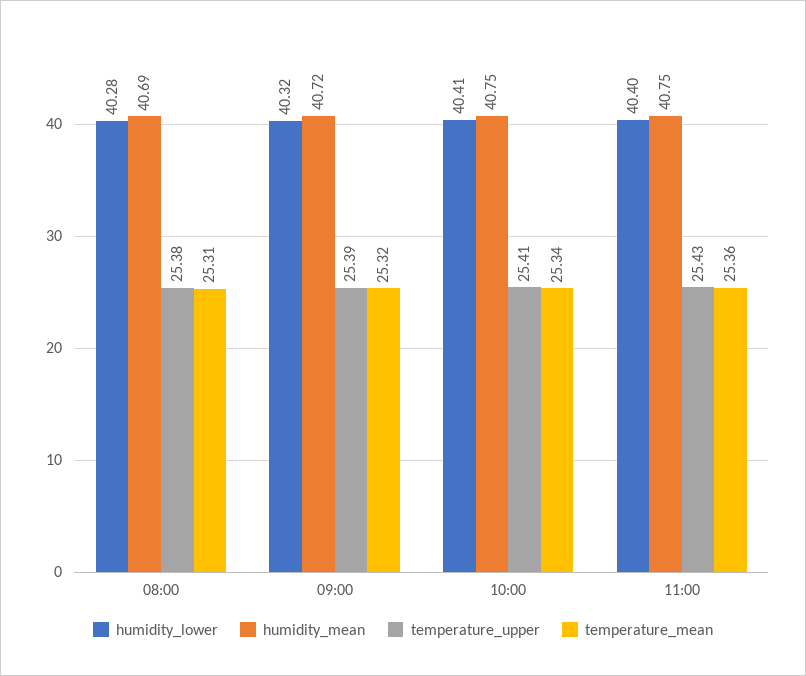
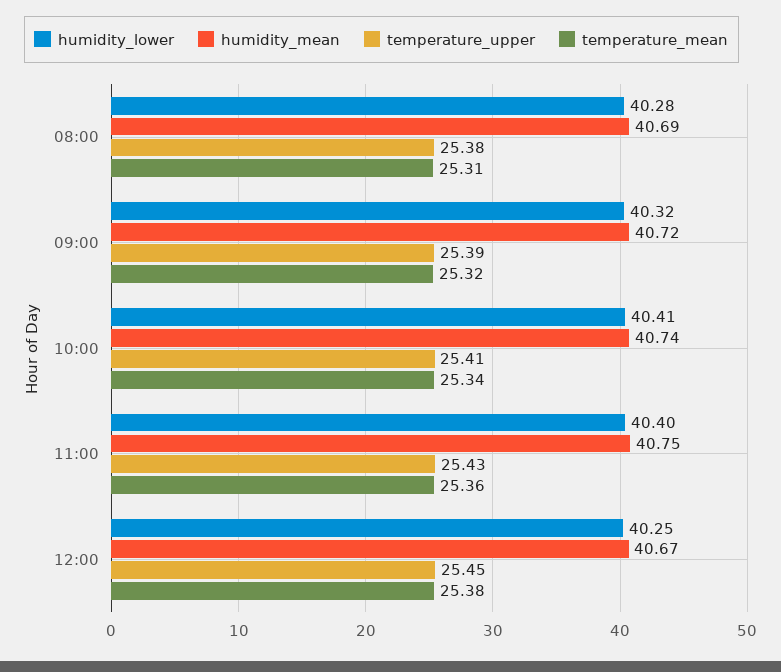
humidity_mean, 10:00: 40.75 -> 40.74
humidity_lower, 12:00: none -> 40.25
humidity_mean, 12:00: none -> 40.67
temperature_upper, 12:00: none -> 25.45
temperature_mean, 12:00: none -> 25.38

